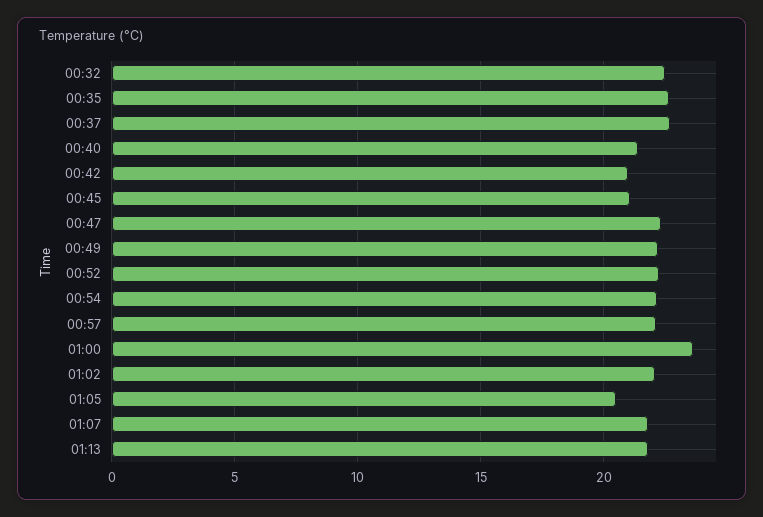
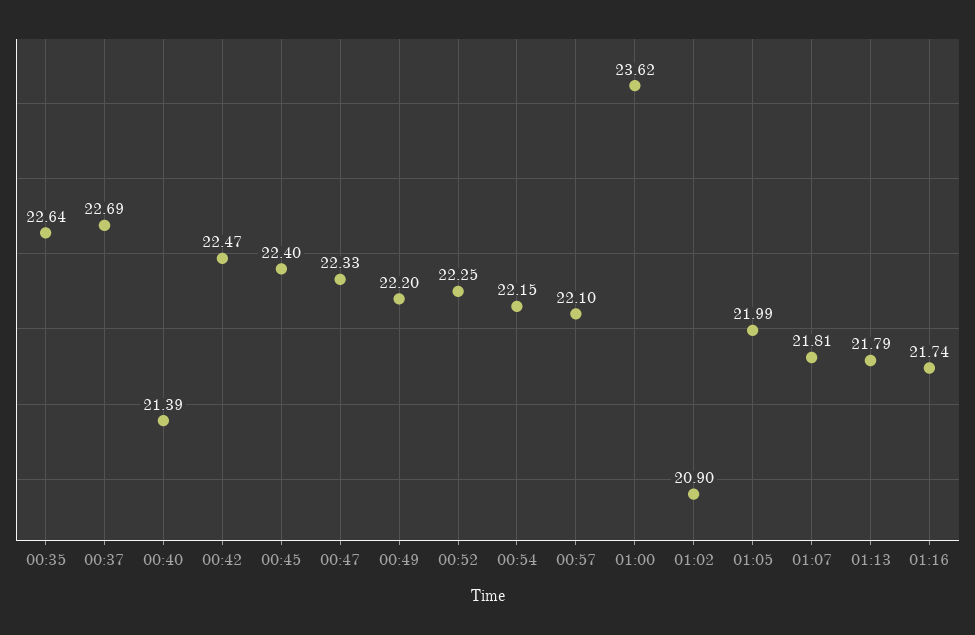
00:32: 22.5 -> none
00:42: 21 -> 22.47
00:45: 21 -> 22.4
01:02: 22 -> 20.9
01:05: 20.5 -> 21.99
01:16: none -> 21.74

